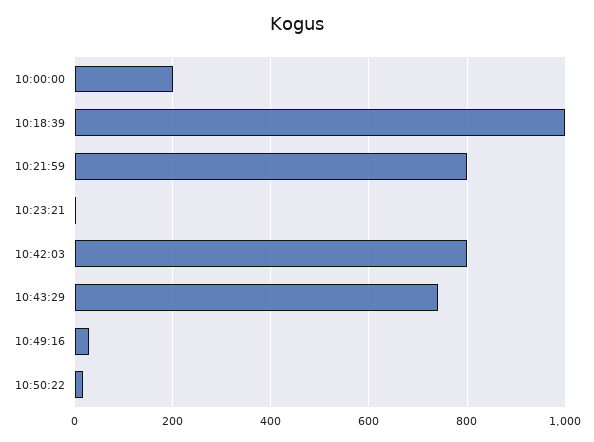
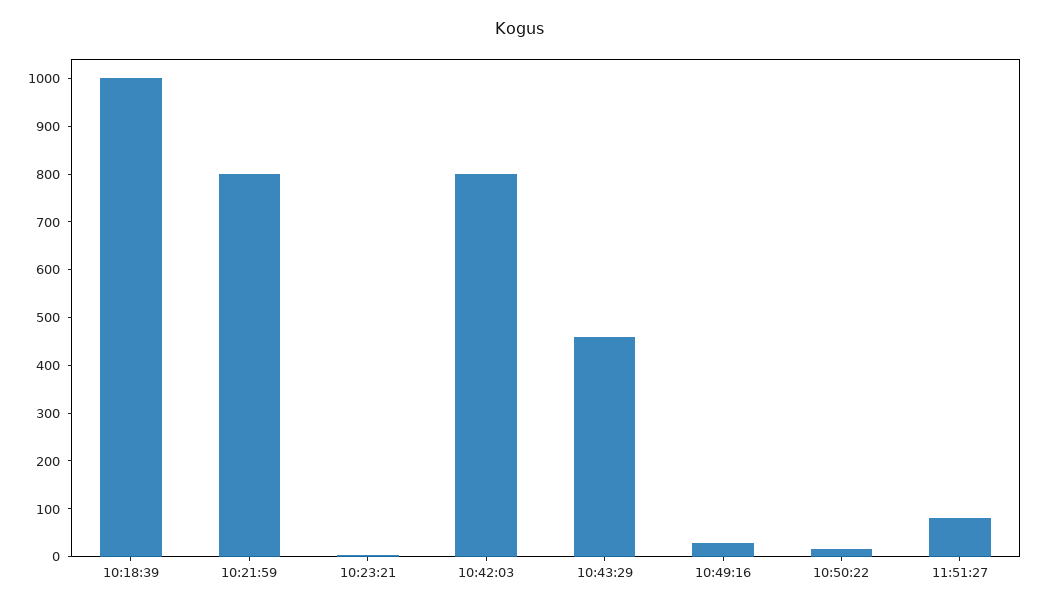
10:00:00: 200 -> none
10:43:29: 740 -> 460
11:51:27: none -> 80

